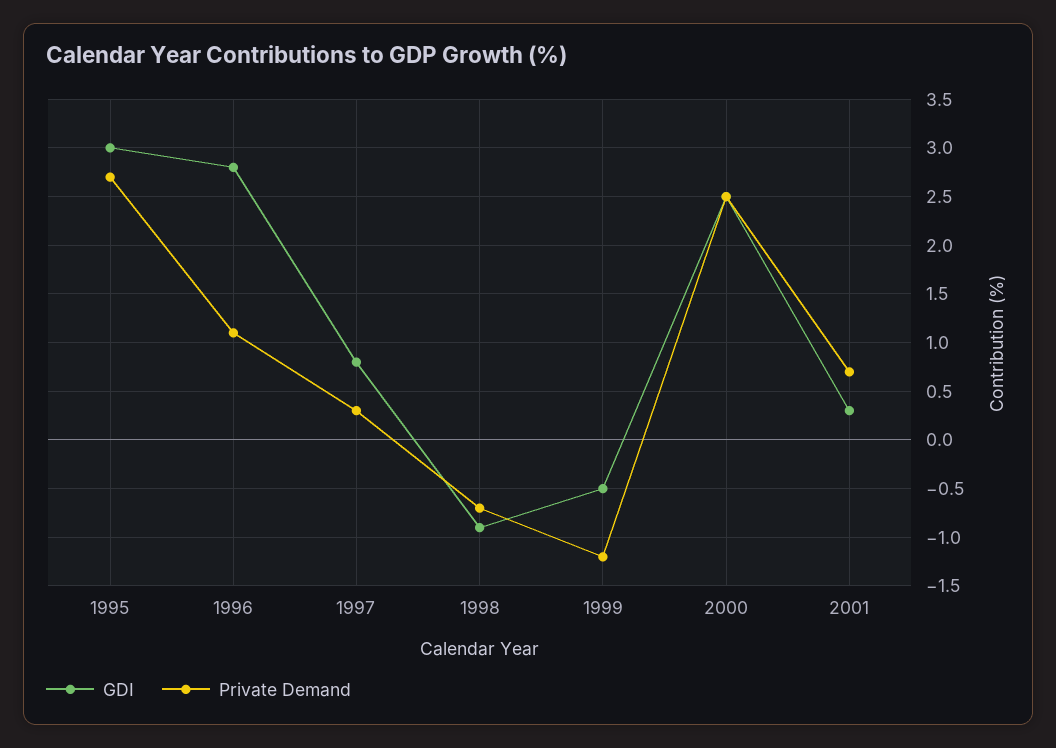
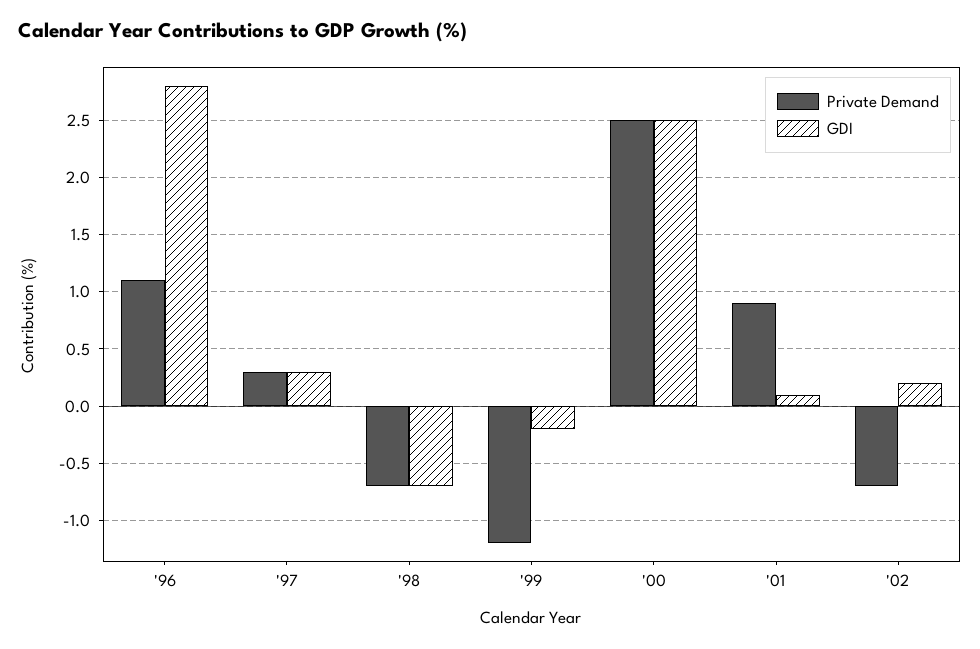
GDI, 1995: 3 -> none
Private Demand, 1995: 2.7 -> none
GDI, 1997: 0.8 -> 0.3
GDI, 1998: -0.9 -> -0.7
GDI, 1999: -0.5 -> -0.2
GDI, 2001: 0.3 -> 0.1
Private Demand, 2001: 0.7 -> 0.9
Private Demand, '02: none -> -0.7
GDI, '02: none -> 0.2

